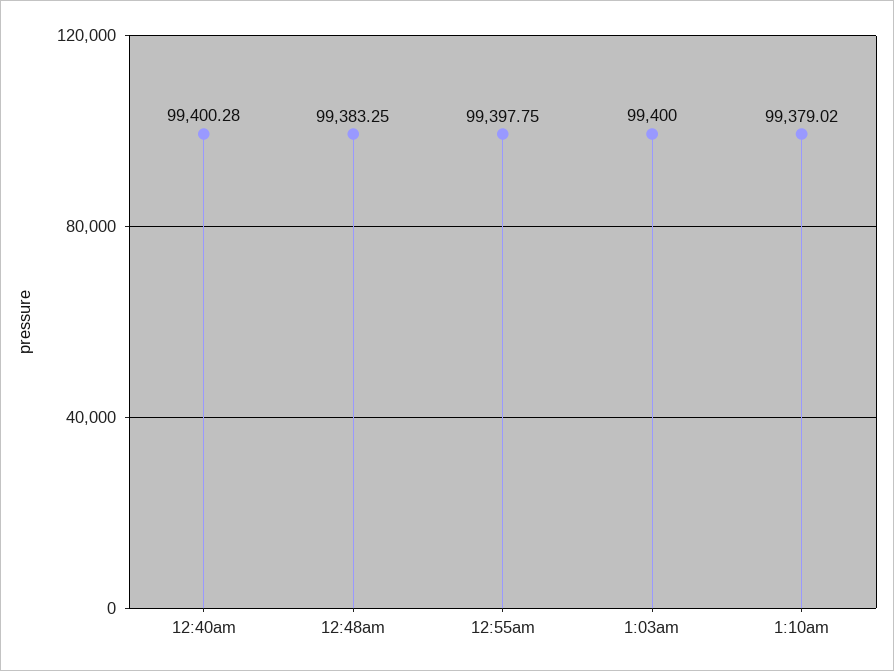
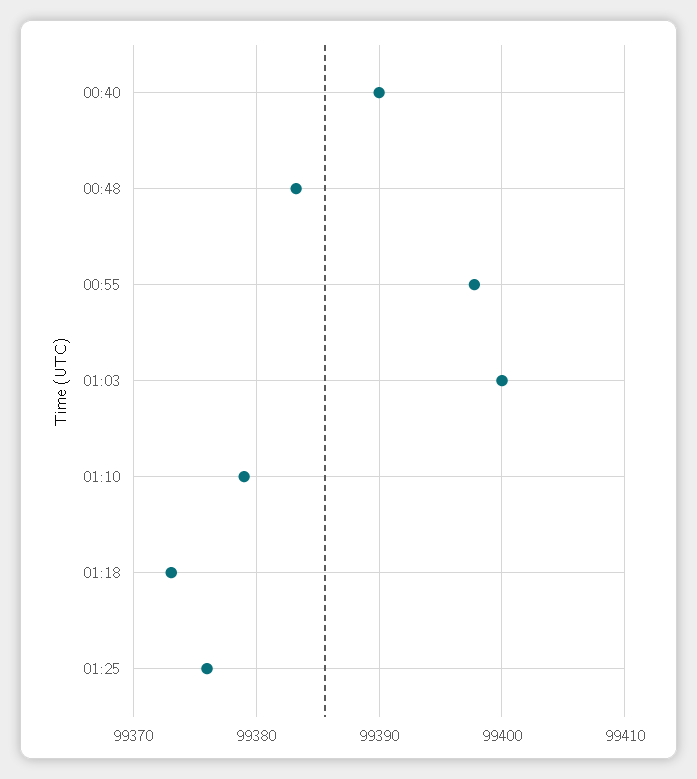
12:40am: 99400.28 -> 99390
01:18: none -> 99373
01:25: none -> 99376

